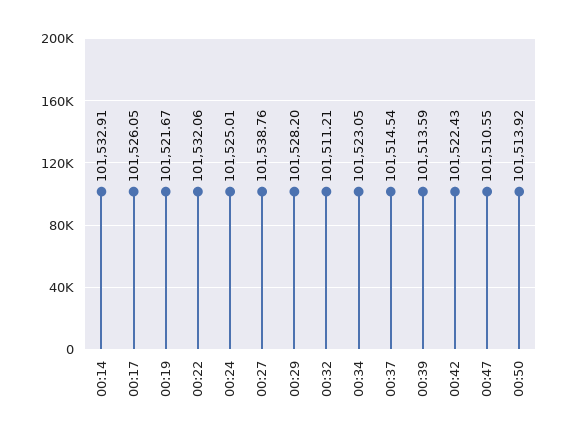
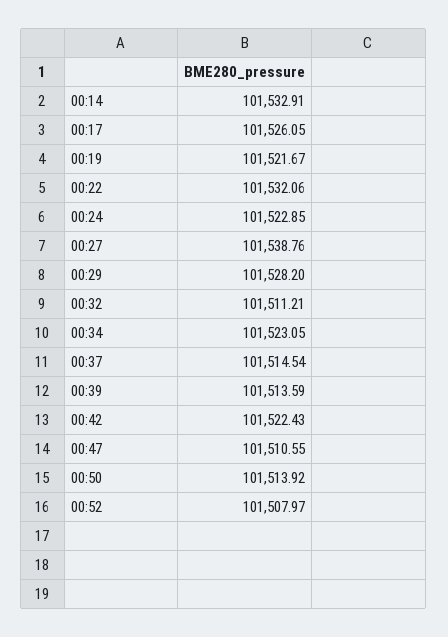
00:24: 101525.01 -> 101522.85
00:52: none -> 101507.97

